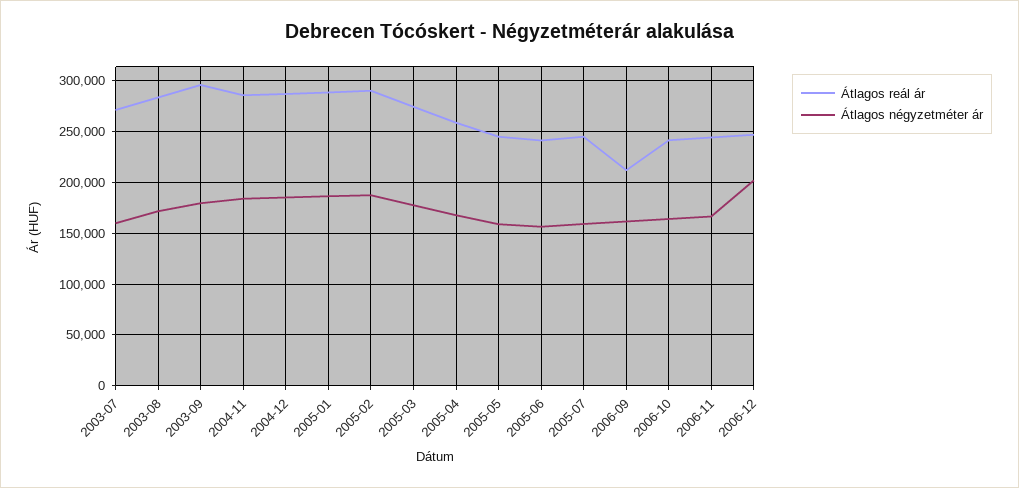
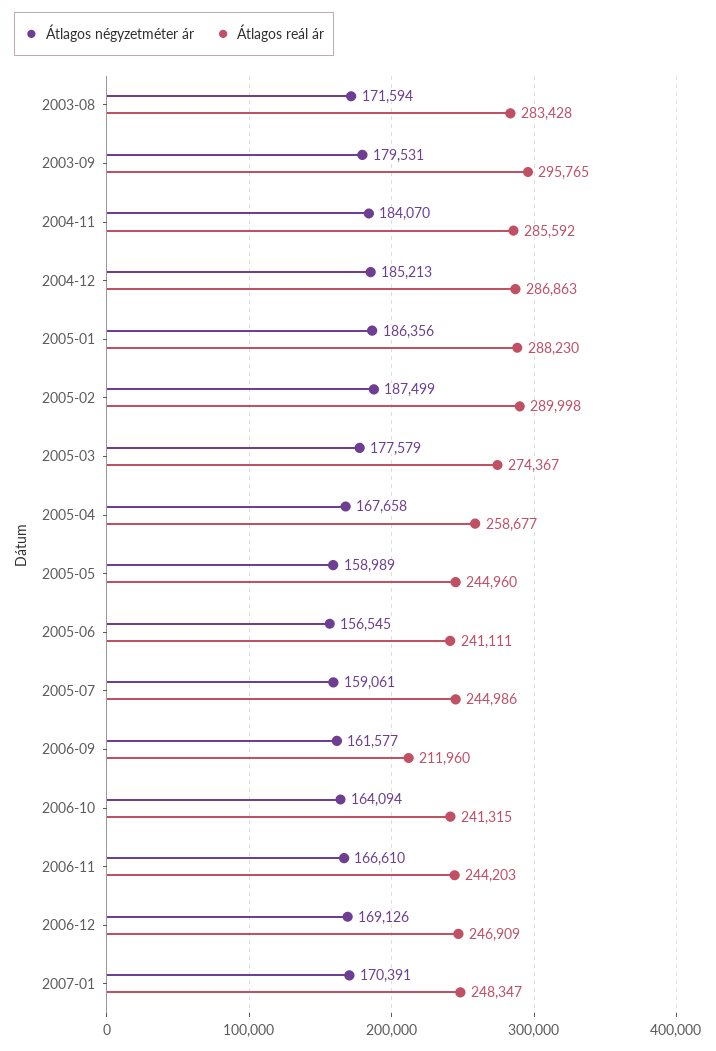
Átlagos reál ár, 2003-07: 270000 -> none
Átlagos négyzetméter ár, 2003-07: 160000 -> none
Átlagos négyzetméter ár, 2006-12: 200000 -> 169126
Átlagos négyzetméter ár, 2007-01: none -> 170391
Átlagos reál ár, 2007-01: none -> 248347

